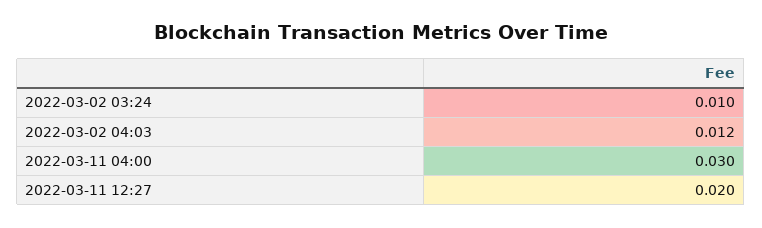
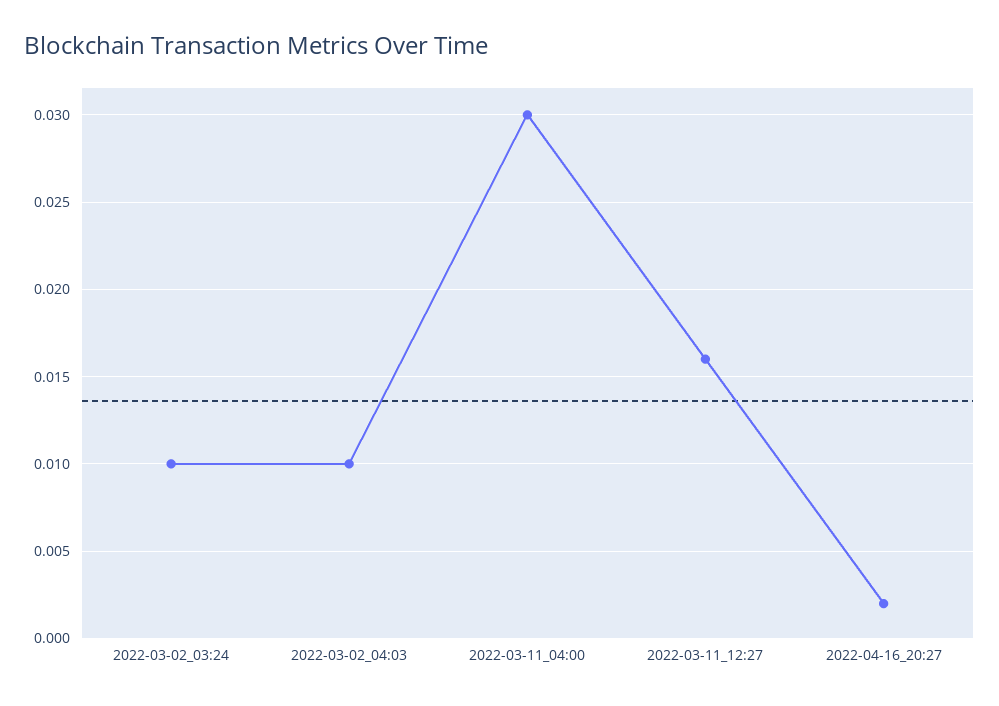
2022-03-02 04:03: 0.012 -> 0.01
2022-03-11 12:27: 0.02 -> 0.016
2022-04-16_20:27: none -> 0.002

